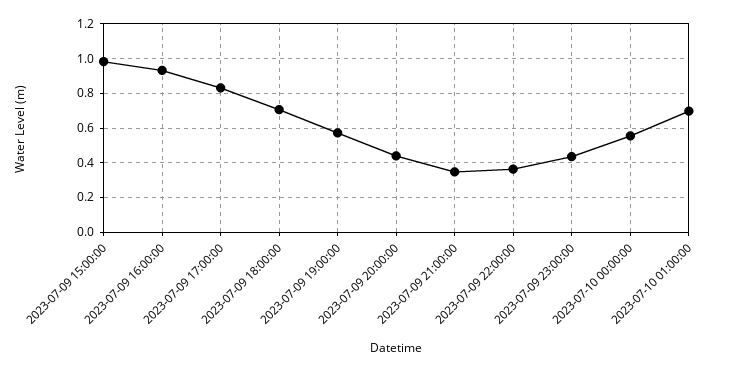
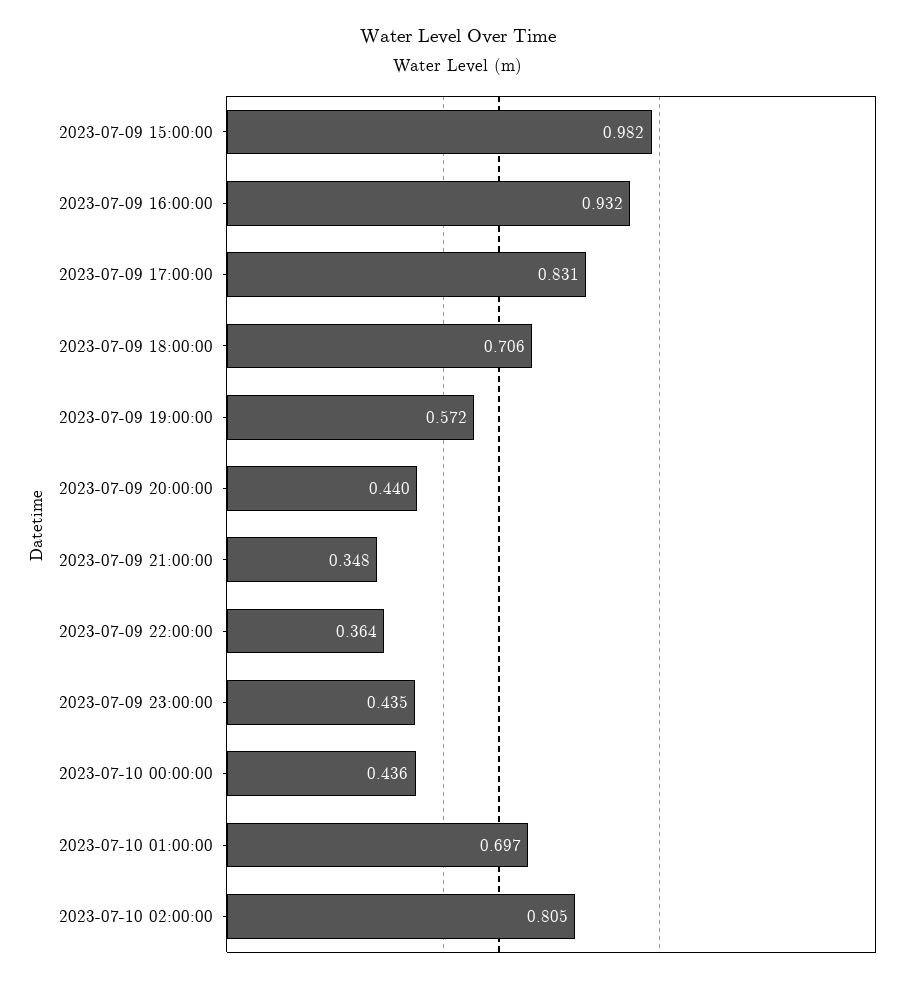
2023-07-10 00:00:00: 0.55 -> 0.436
2023-07-10 02:00:00: none -> 0.805

